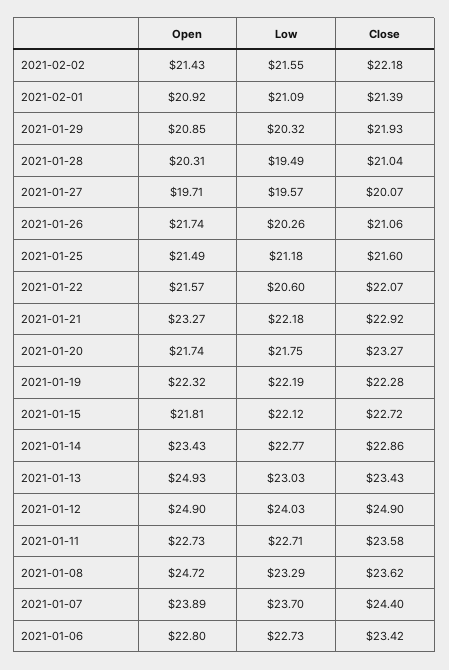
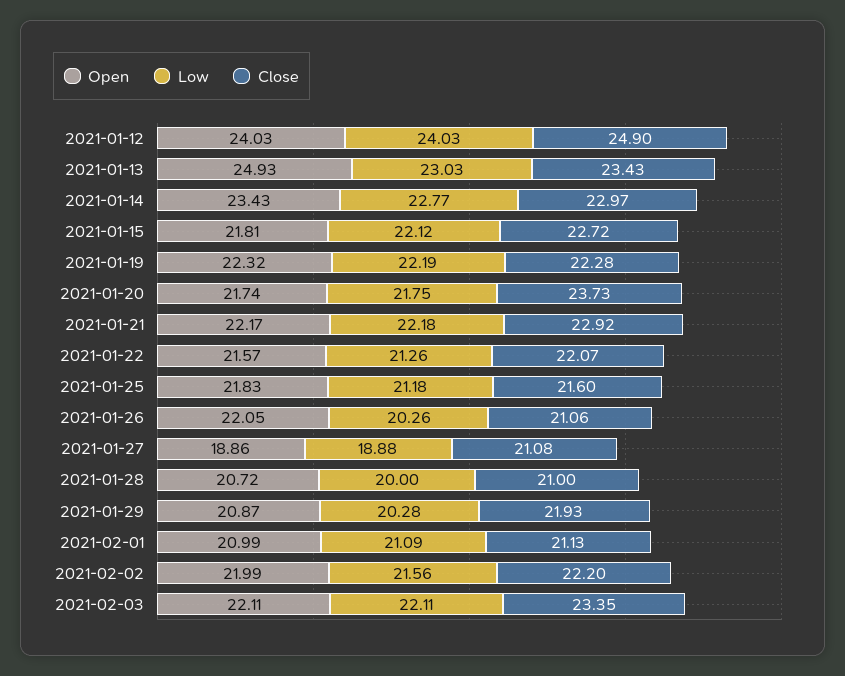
Open, 2021-02-02: 21.43 -> 21.99
Low, 2021-02-02: 21.55 -> 21.56
Close, 2021-02-02: 22.18 -> 22.2
Open, 2021-02-01: 20.92 -> 20.99
Close, 2021-02-01: 21.39 -> 21.13
Open, 2021-01-29: 20.85 -> 20.87
Low, 2021-01-29: 20.32 -> 20.28
Open, 2021-01-28: 20.31 -> 20.72
Low, 2021-01-28: 19.49 -> 20
Close, 2021-01-28: 21.04 -> 21
Open, 2021-01-27: 19.71 -> 18.86
Low, 2021-01-27: 19.57 -> 18.88
Close, 2021-01-27: 20.07 -> 21.08
Open, 2021-01-26: 21.74 -> 22.05
Open, 2021-01-25: 21.49 -> 21.83
Low, 2021-01-22: 20.6 -> 21.26
Open, 2021-01-21: 23.27 -> 22.17
Close, 2021-01-20: 23.27 -> 23.73
Close, 2021-01-14: 22.86 -> 22.97
Open, 2021-01-12: 24.9 -> 24.03
Open, 2021-01-11: 22.73 -> none
Low, 2021-01-11: 22.71 -> none
Close, 2021-01-11: 23.58 -> none
Open, 2021-01-08: 24.72 -> none
Low, 2021-01-08: 23.29 -> none
Close, 2021-01-08: 23.62 -> none
Open, 2021-01-07: 23.89 -> none
Low, 2021-01-07: 23.7 -> none
Close, 2021-01-07: 24.4 -> none
Open, 2021-01-06: 22.8 -> none
Low, 2021-01-06: 22.73 -> none
Close, 2021-01-06: 23.42 -> none
Open, 2021-02-03: none -> 22.11
Low, 2021-02-03: none -> 22.11
Close, 2021-02-03: none -> 23.35

